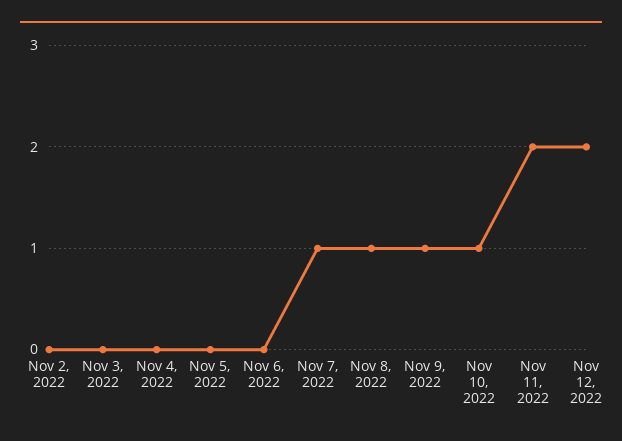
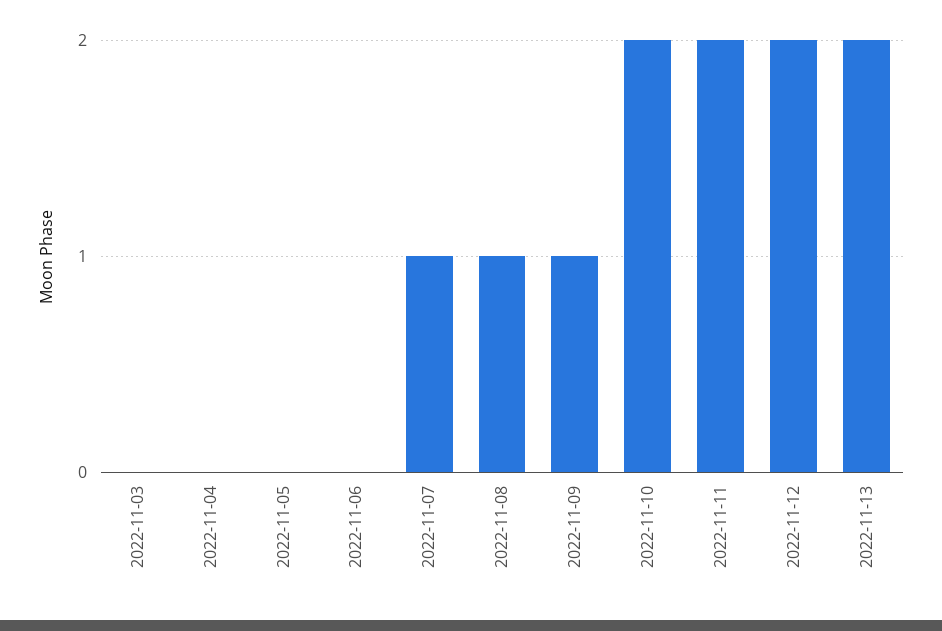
Nov 2, 2022: 0 -> none
Nov 10, 2022: 1 -> 2
2022-11-13: none -> 2

